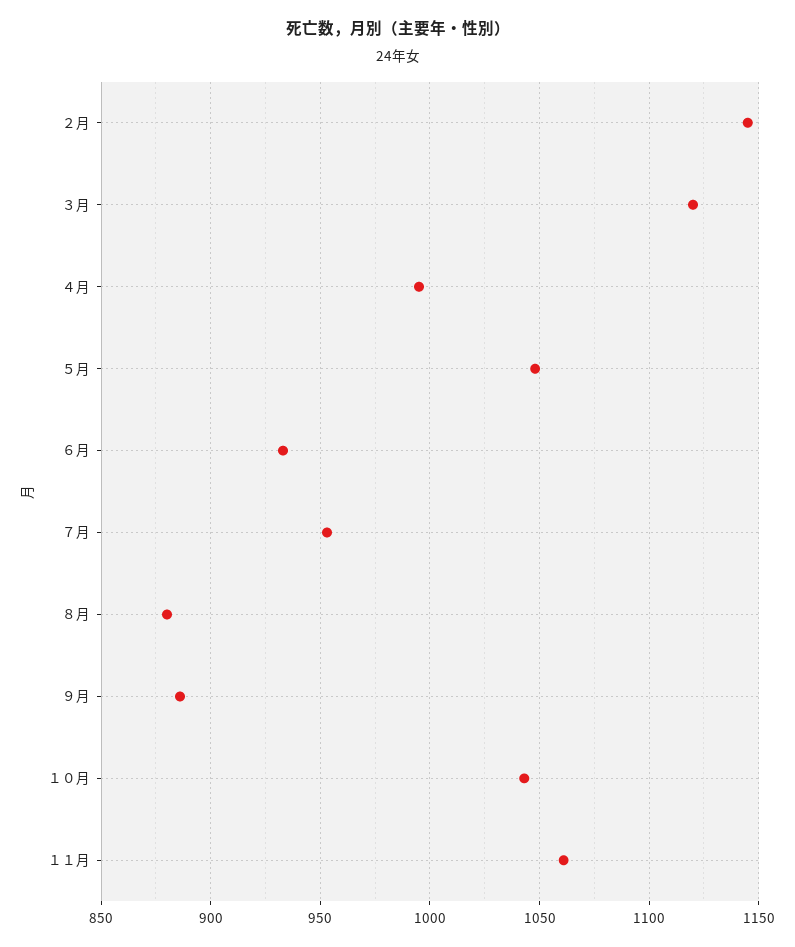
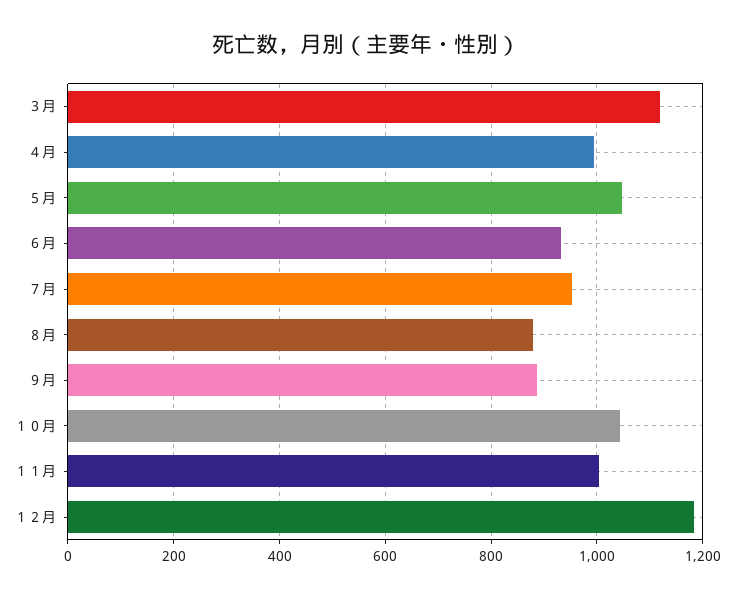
２月: 1145 -> none
１１月: 1060 -> 1000
１２月: none -> 1180

